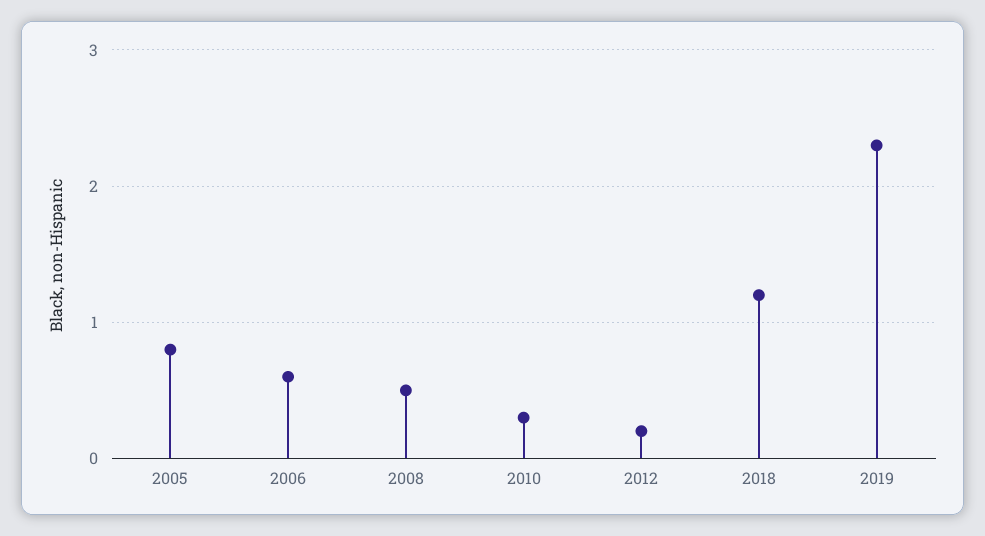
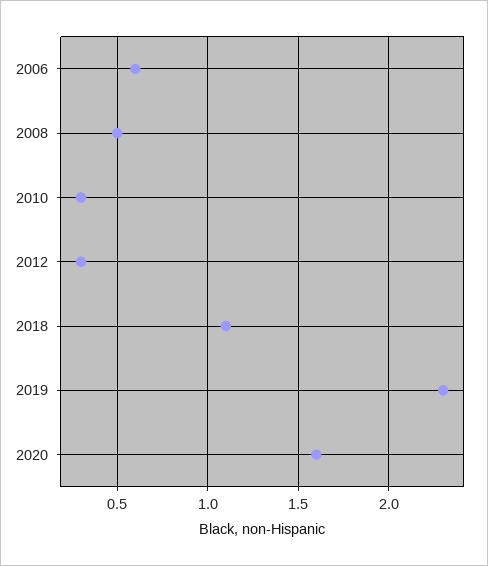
2005: 0.8 -> none
2012: 0.2 -> 0.3
2018: 1.2 -> 1.1
2020: none -> 1.6

